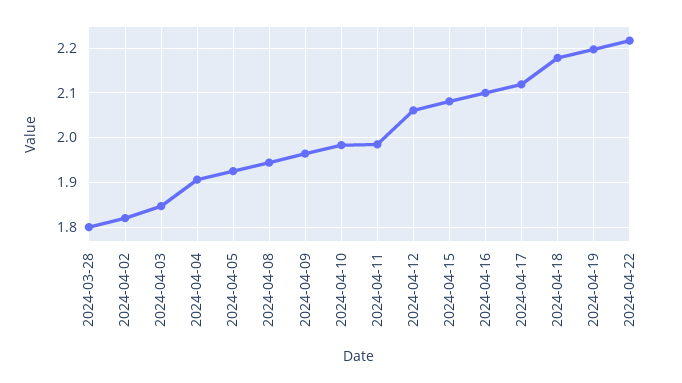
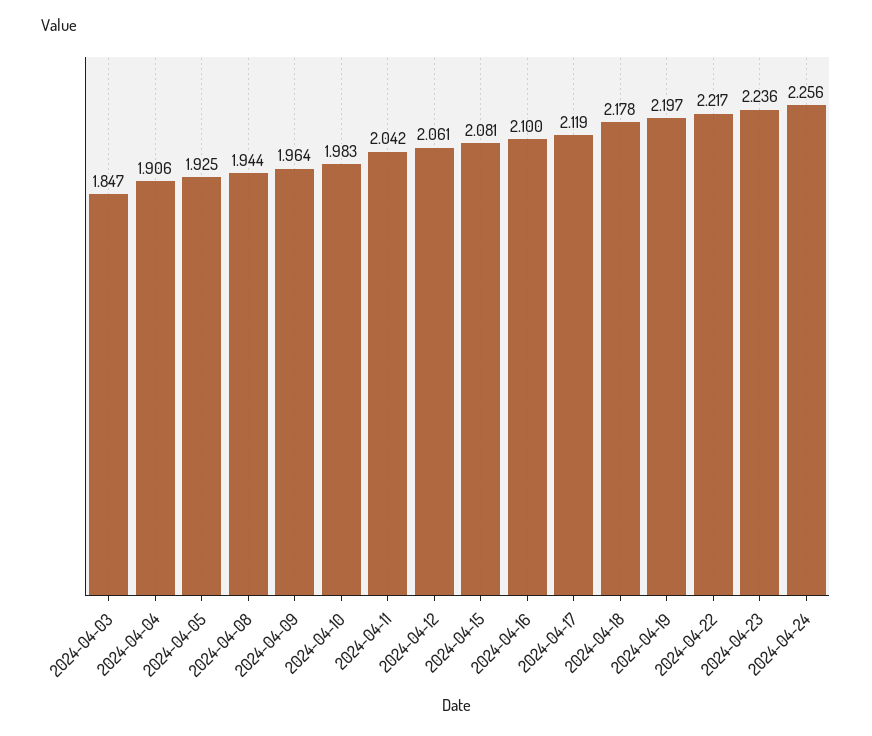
2024-03-28: 1.8 -> none
2024-04-02: 1.82 -> none
2024-04-11: 1.98 -> 2.042
2024-04-23: none -> 2.236
2024-04-24: none -> 2.256

